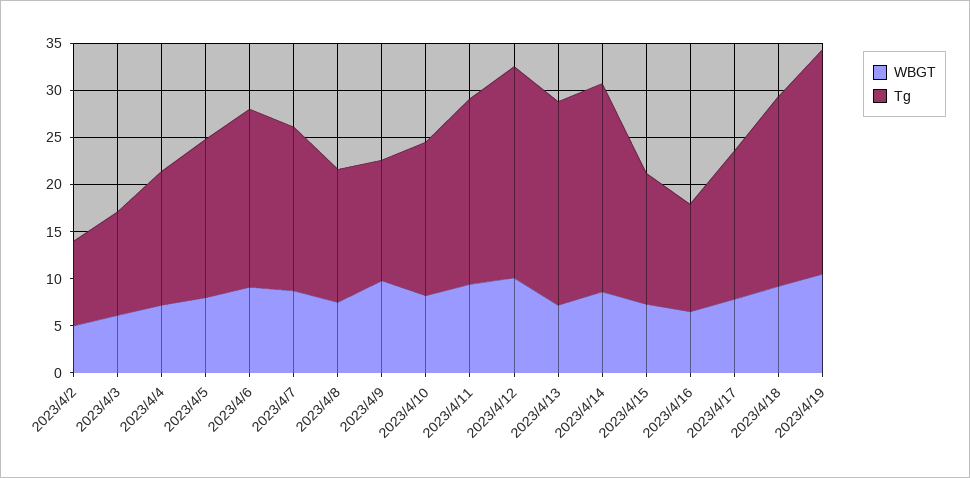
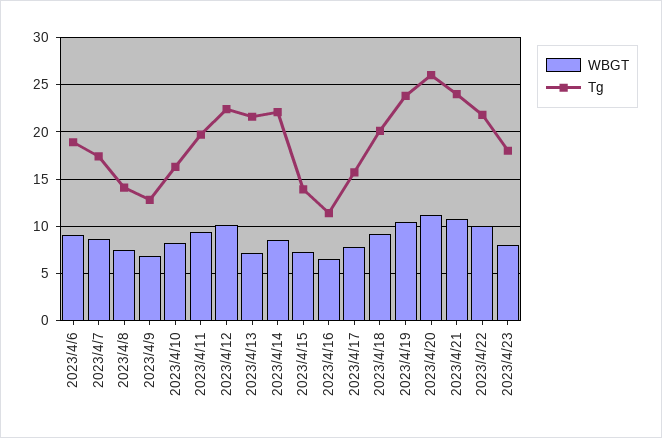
WBGT, 2023/4/2: 5 -> none
Tg, 2023/4/2: 9 -> none
WBGT, 2023/4/3: 6 -> none
Tg, 2023/4/3: 11 -> none
WBGT, 2023/4/4: 7 -> none
Tg, 2023/4/4: 14 -> none
WBGT, 2023/4/5: 8 -> none
Tg, 2023/4/5: 17 -> none
WBGT, 2023/4/9: 10 -> 7
WBGT, 2023/4/20: none -> 11
Tg, 2023/4/20: none -> 26
WBGT, 2023/4/21: none -> 11
Tg, 2023/4/21: none -> 24
WBGT, 2023/4/22: none -> 10
Tg, 2023/4/22: none -> 22
WBGT, 2023/4/23: none -> 8
Tg, 2023/4/23: none -> 18

